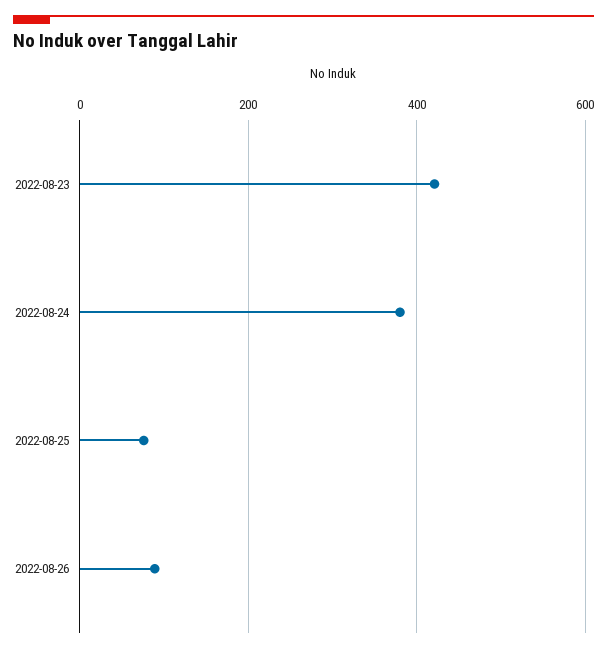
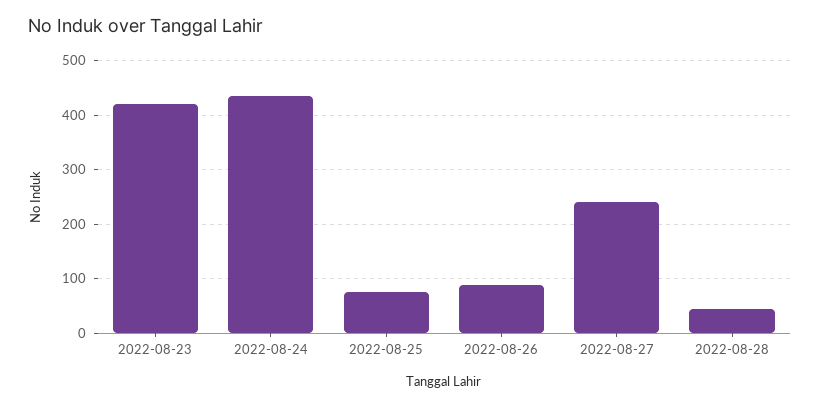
2022-08-24: 380 -> 440
2022-08-27: none -> 240
2022-08-28: none -> 40

